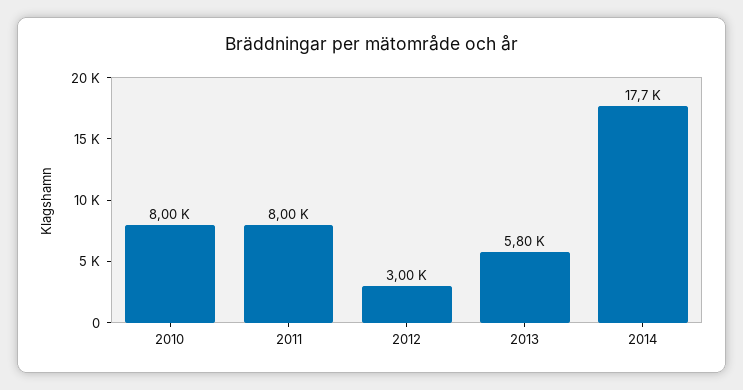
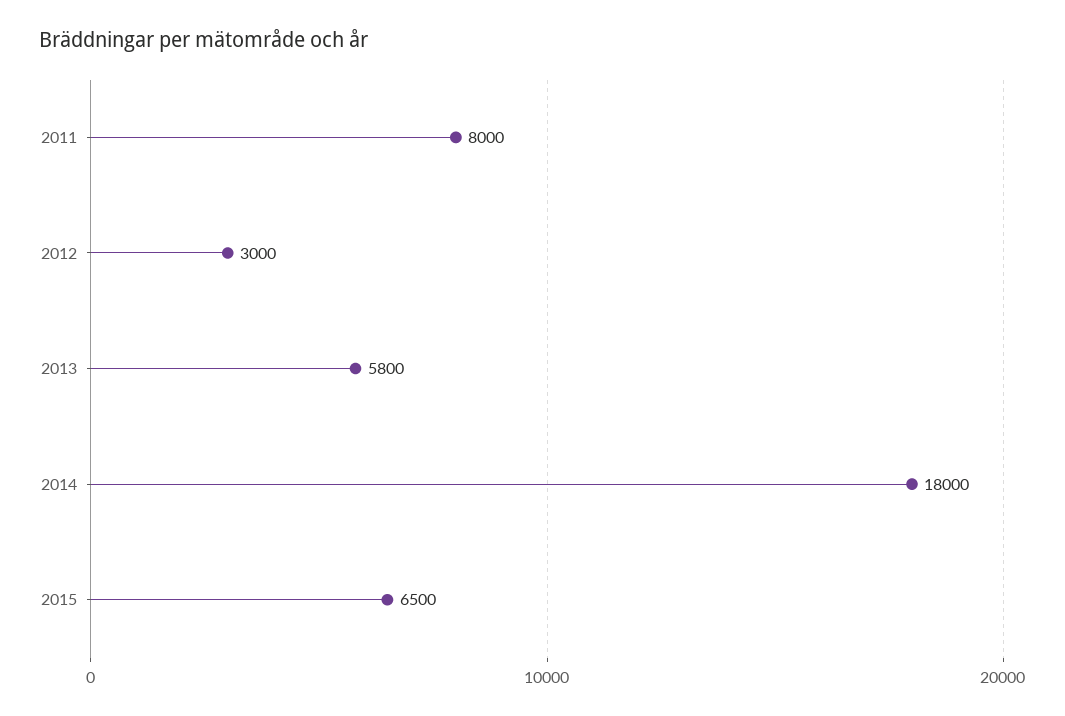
2010: 8000 -> none
2014: 17700 -> 18000
2015: none -> 6500

